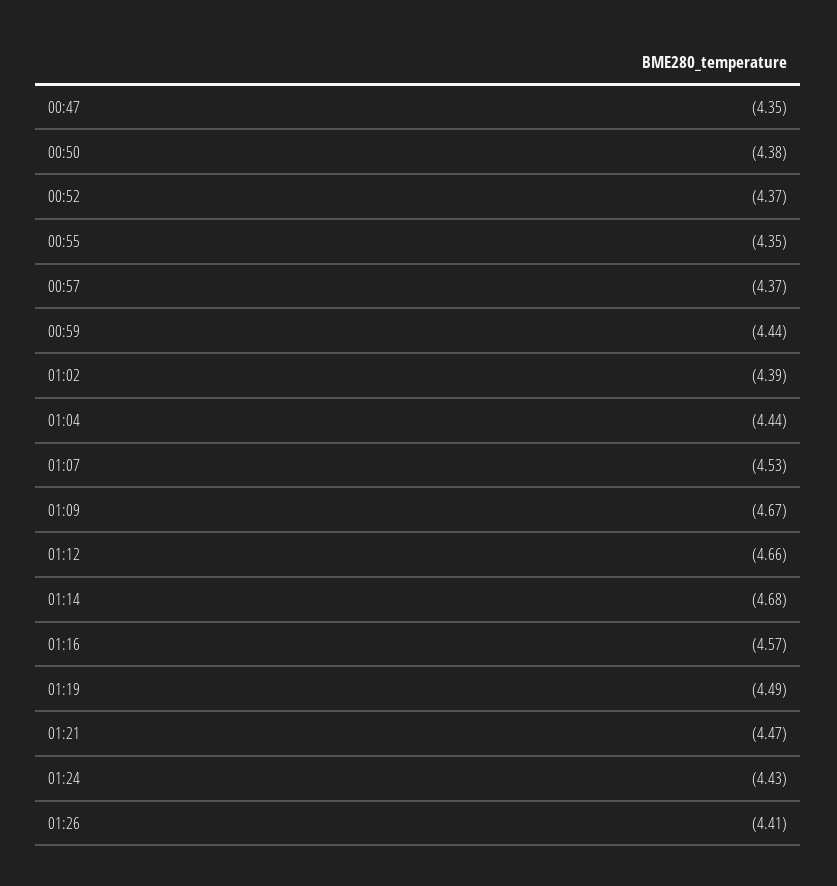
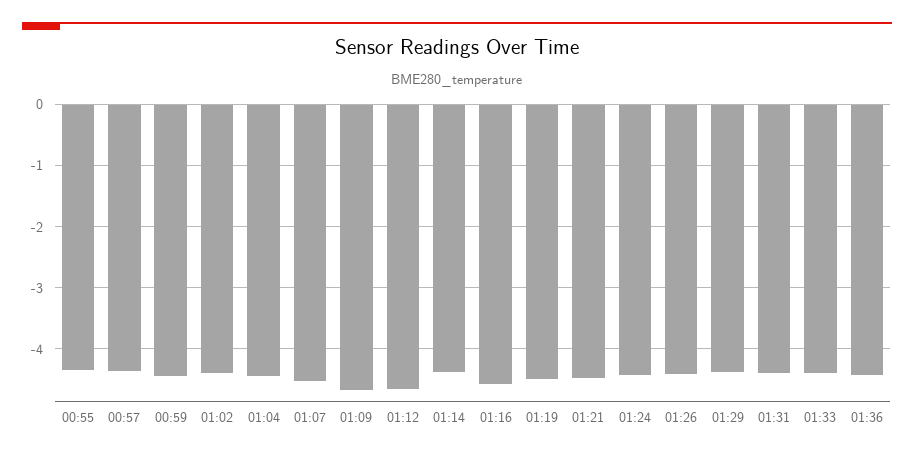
00:47: -4.35 -> none
00:50: -4.38 -> none
00:52: -4.37 -> none
01:14: -4.68 -> -4.4
01:29: none -> -4.4
01:31: none -> -4.4
01:33: none -> -4.4
01:36: none -> -4.4

